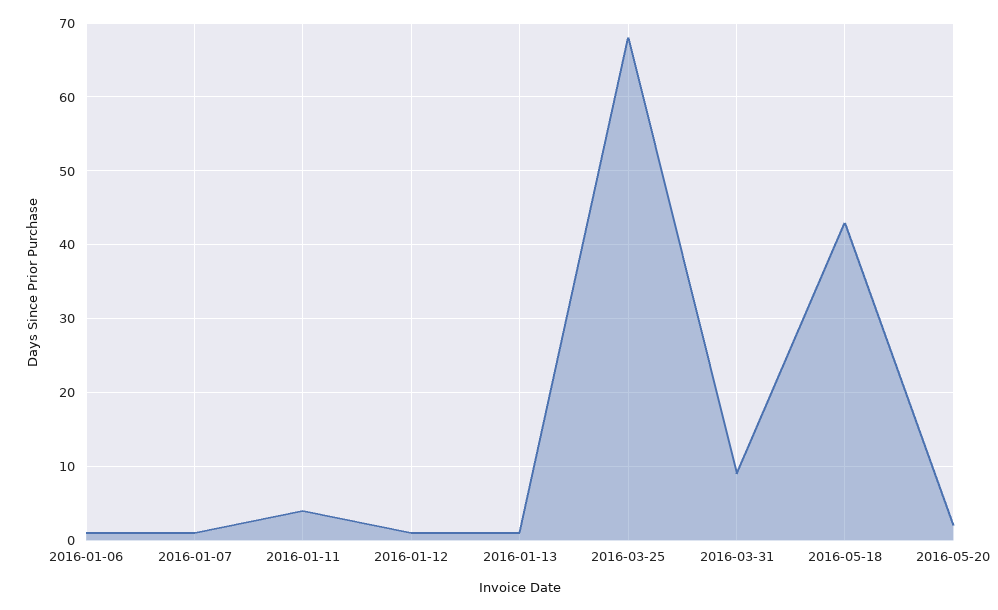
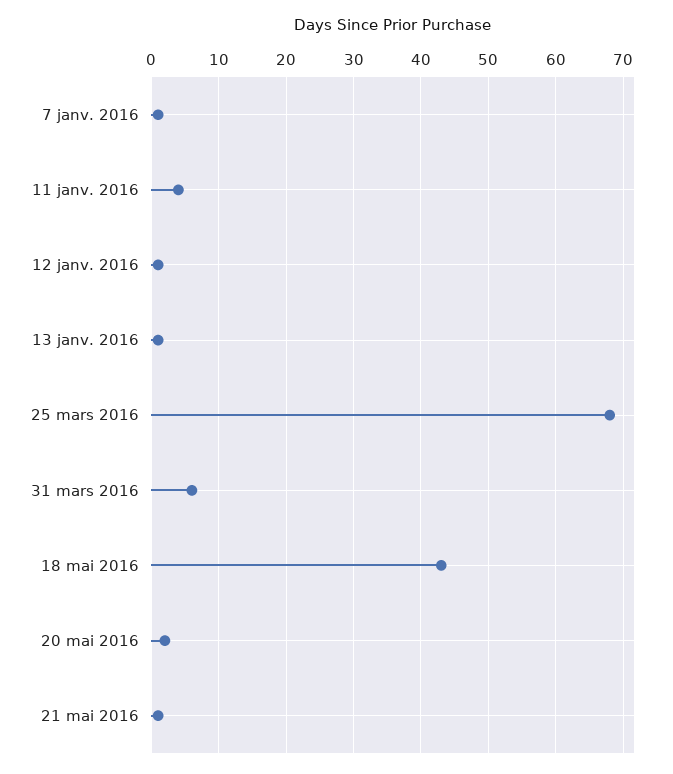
2016-01-06: 1 -> none
2016-03-31: 9 -> 6
21 mai 2016: none -> 1

